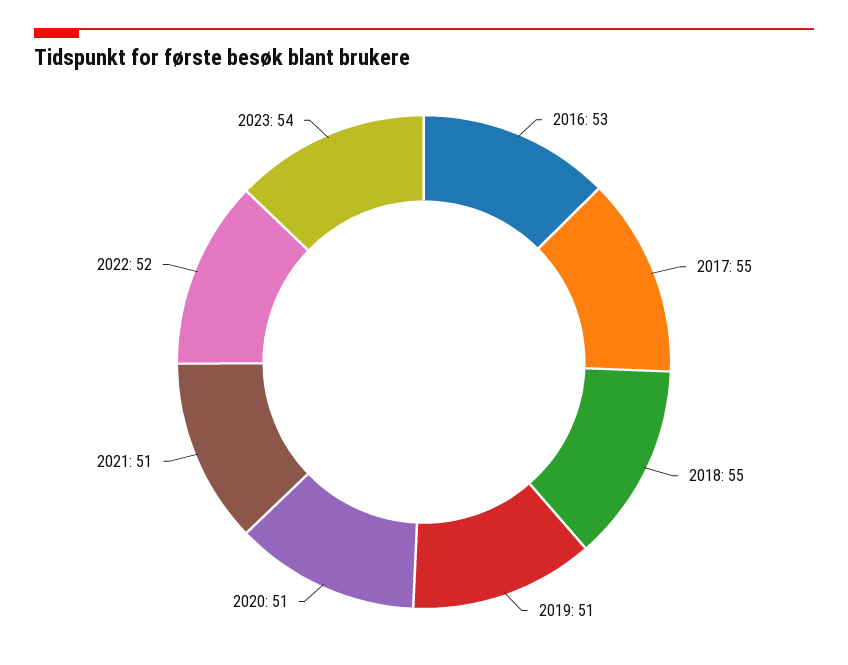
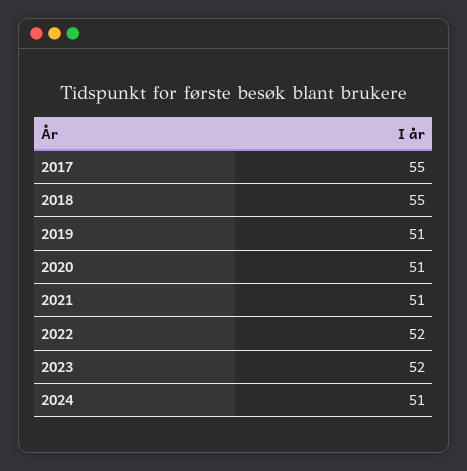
2016: 53 -> none
2023: 54 -> 52
2024: none -> 51

